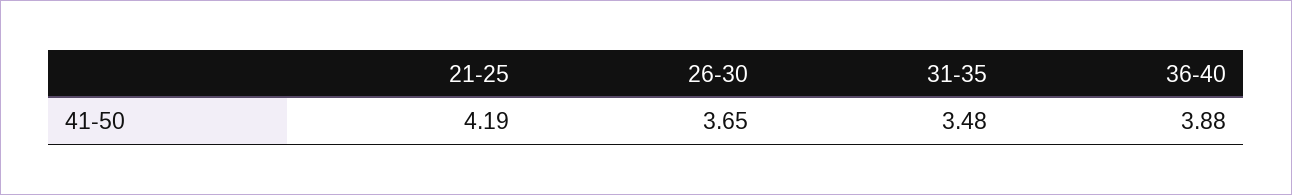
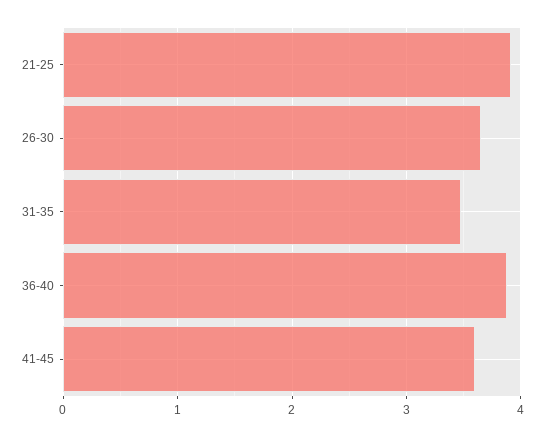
21-25: 4.19 -> 3.9
41-45: none -> 3.6

